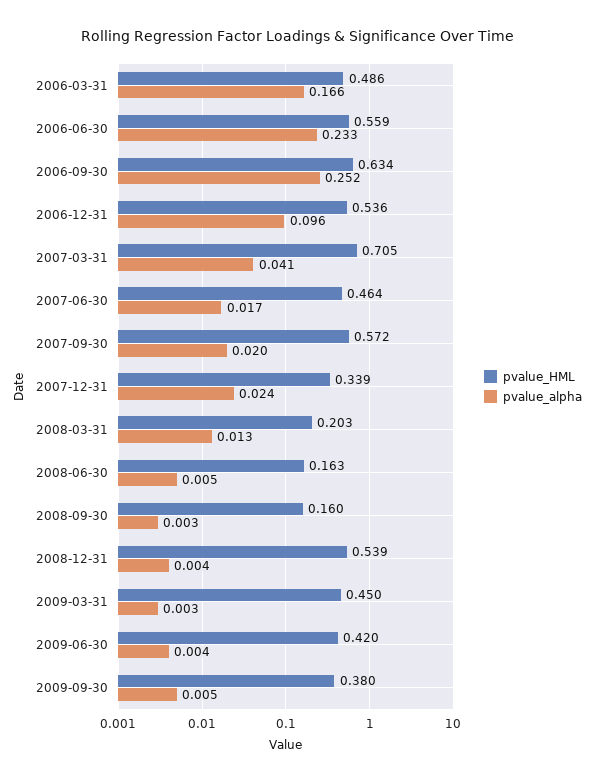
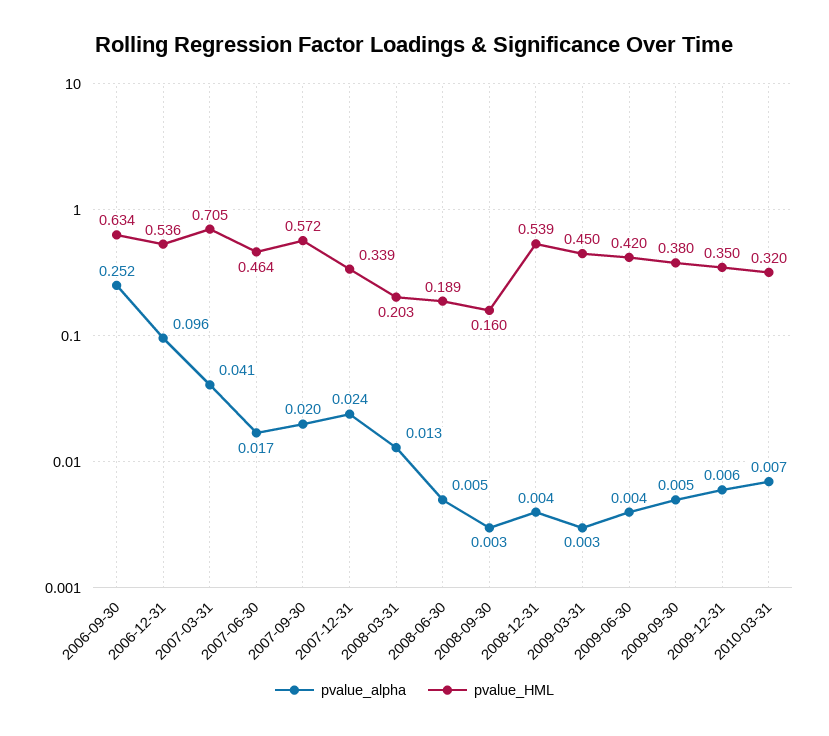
pvalue_HML, 2006-03-31: 0.486 -> none
pvalue_alpha, 2006-03-31: 0.166 -> none
pvalue_HML, 2006-06-30: 0.559 -> none
pvalue_alpha, 2006-06-30: 0.233 -> none
pvalue_HML, 2008-06-30: 0.163 -> 0.189
pvalue_alpha, 2009-12-31: none -> 0.006
pvalue_HML, 2009-12-31: none -> 0.35
pvalue_alpha, 2010-03-31: none -> 0.007
pvalue_HML, 2010-03-31: none -> 0.32

